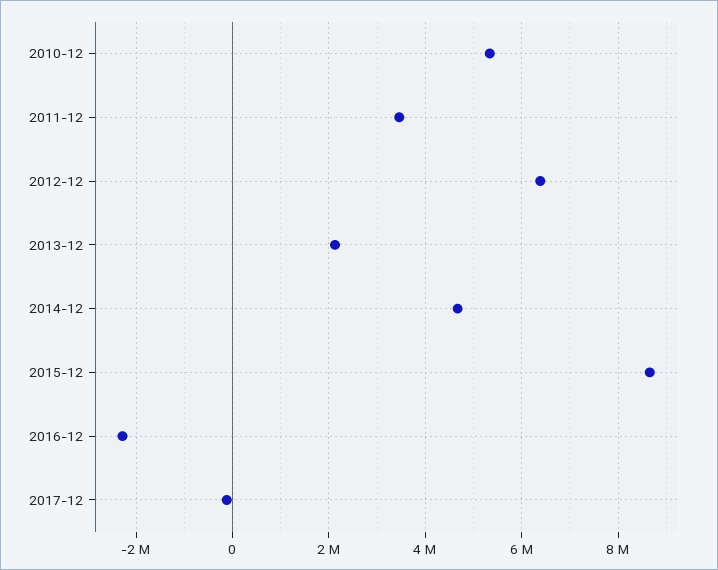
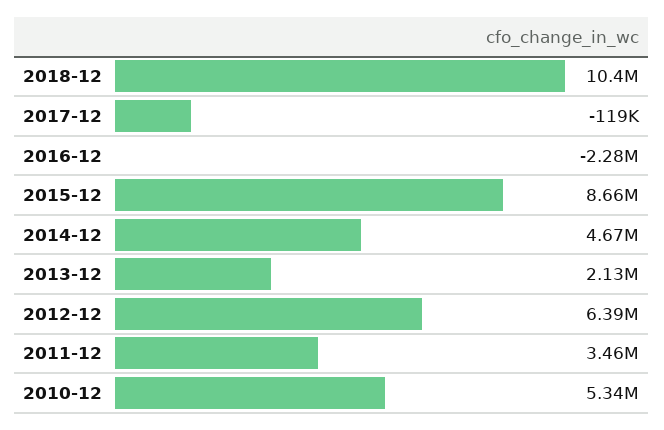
2018-12: none -> 10400000

